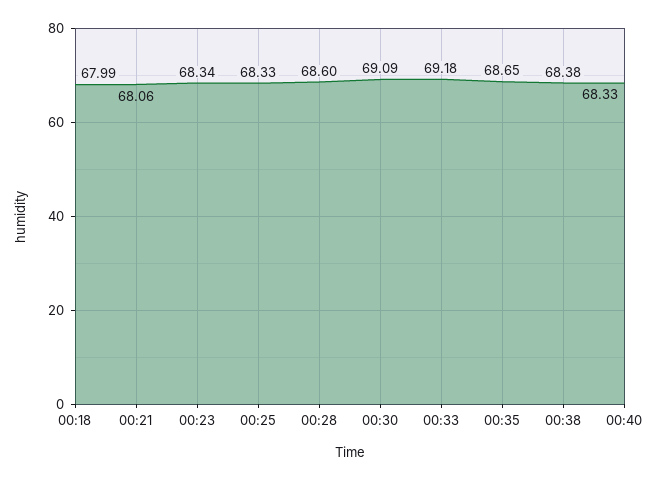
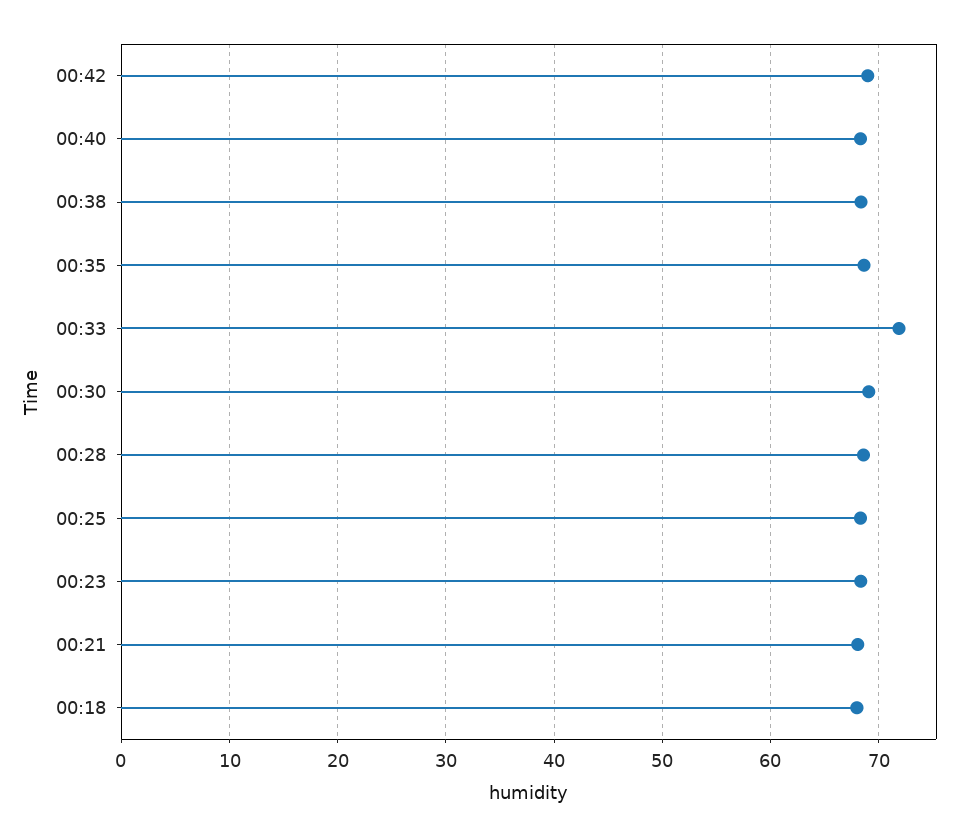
00:33: 69.18 -> 72
00:42: none -> 69

